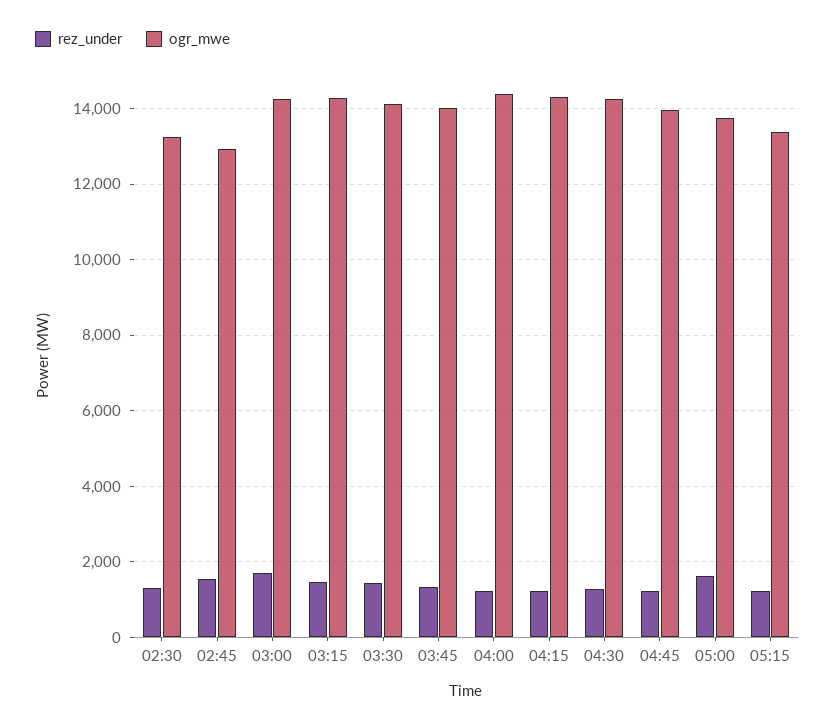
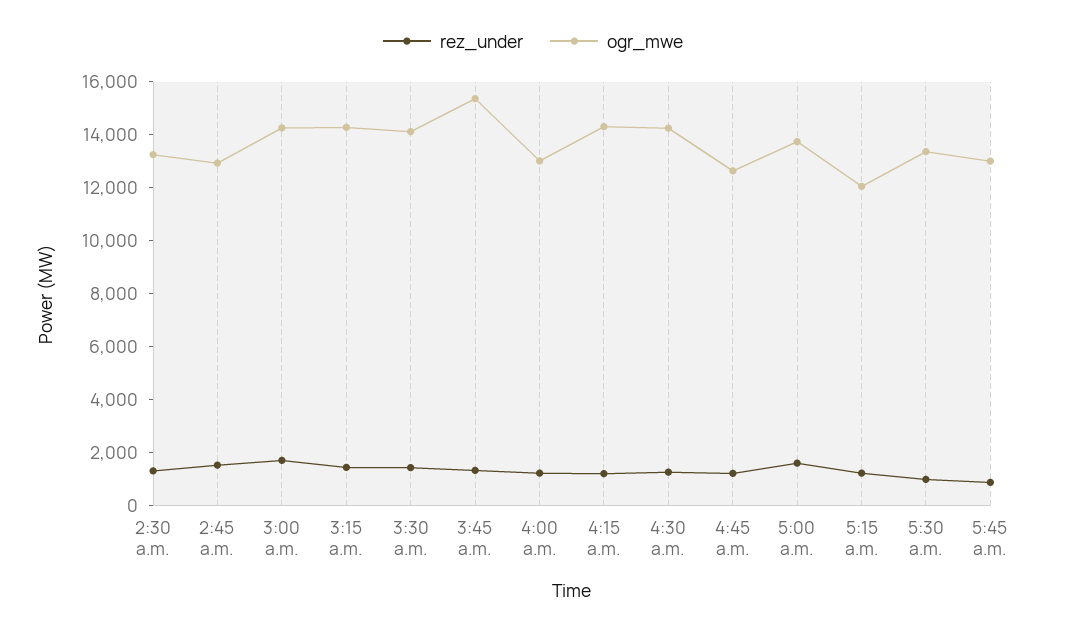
ogr_mwe, 03:45: 14000 -> 15500
ogr_mwe, 04:00: 14400 -> 13000
ogr_mwe, 04:45: 14000 -> 12500
ogr_mwe, 05:15: 13400 -> 12000
rez_under, 5:30 a.m.: none -> 1000
ogr_mwe, 5:30 a.m.: none -> 13500
rez_under, 5:45 a.m.: none -> 1000
ogr_mwe, 5:45 a.m.: none -> 13000

